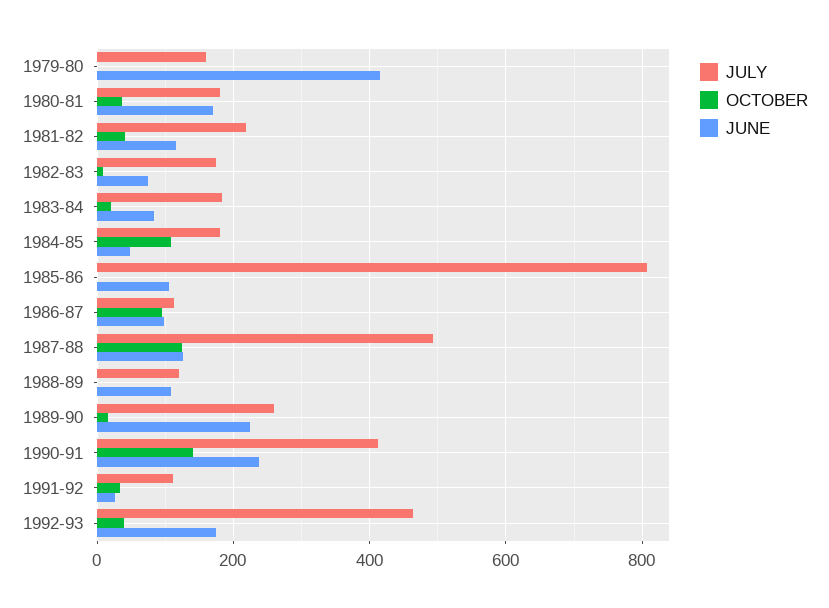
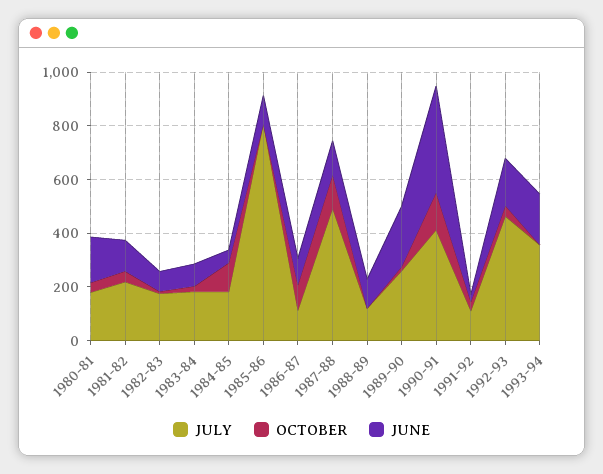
JULY, 1979-80: 160 -> none
OCTOBER, 1979-80: 0 -> none
JUNE, 1979-80: 420 -> none
JUNE, 1990-91: 240 -> 400
JULY, 1993-94: none -> 350
OCTOBER, 1993-94: none -> 0
JUNE, 1993-94: none -> 200

